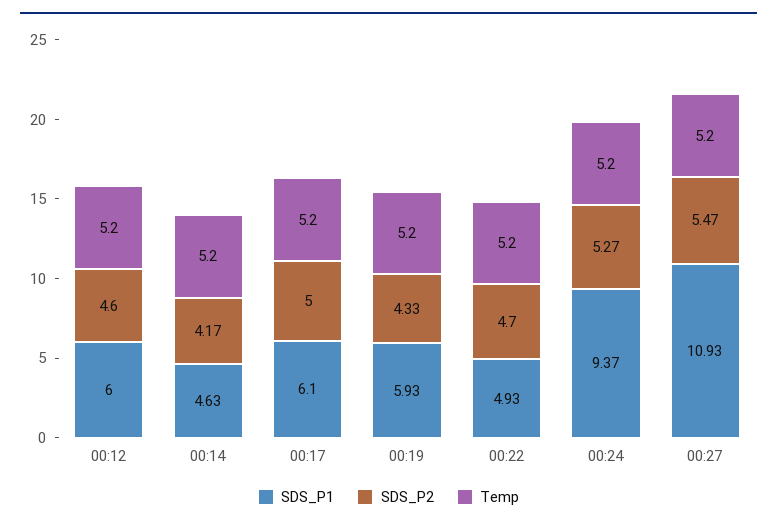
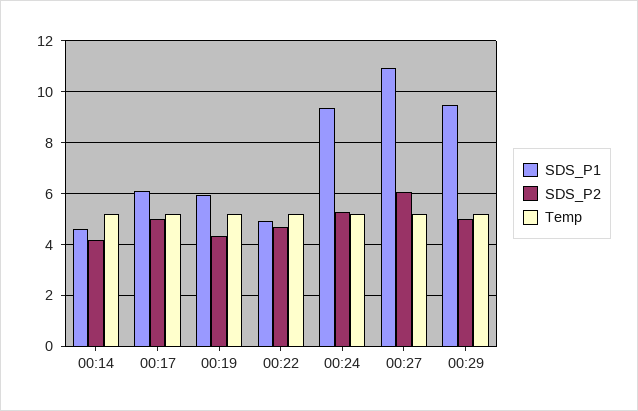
SDS_P1, 00:12: 6 -> none
SDS_P2, 00:12: 4.6 -> none
Temp, 00:12: 5.2 -> none
SDS_P2, 00:27: 5.47 -> 6
SDS_P1, 00:29: none -> 9.5
SDS_P2, 00:29: none -> 5
Temp, 00:29: none -> 5.25

